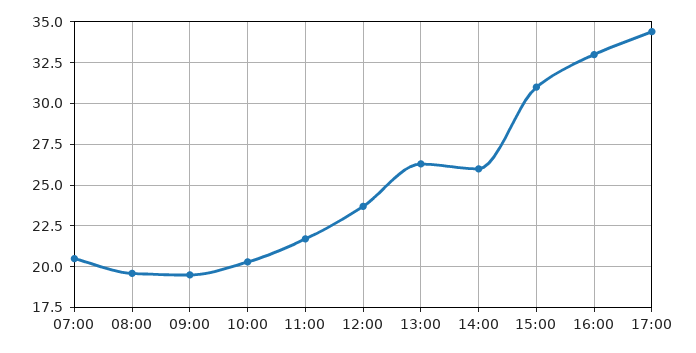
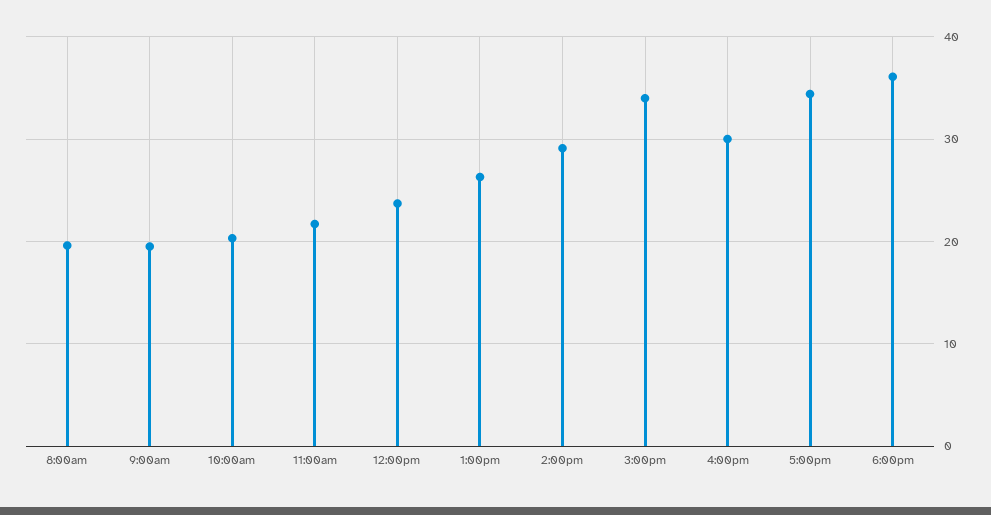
07:00: 20.5 -> none
14:00: 26 -> 29
15:00: 31 -> 34
16:00: 33 -> 30
6:00pm: none -> 36

